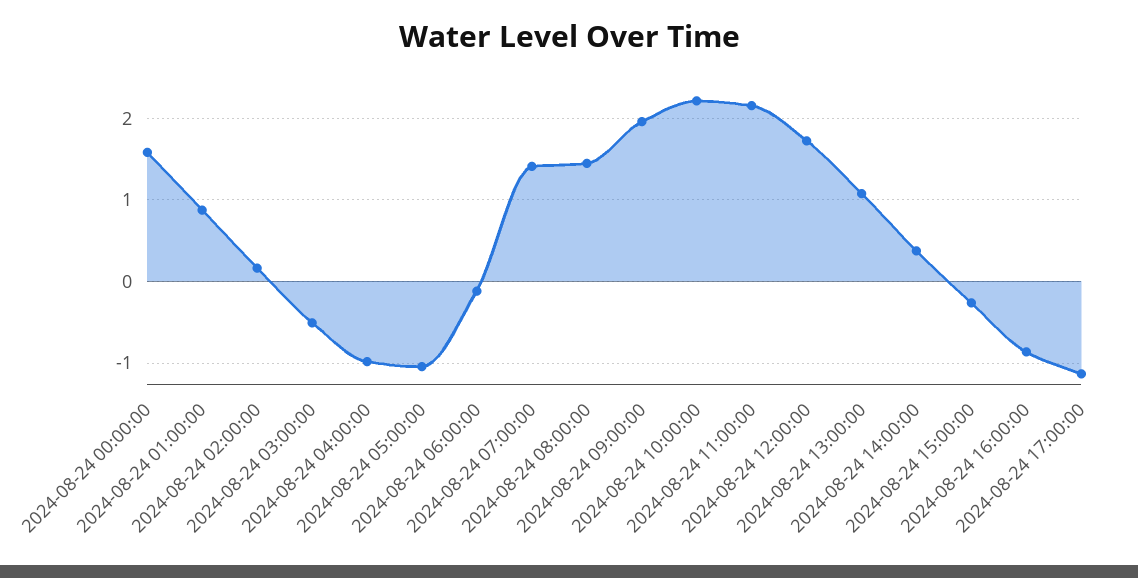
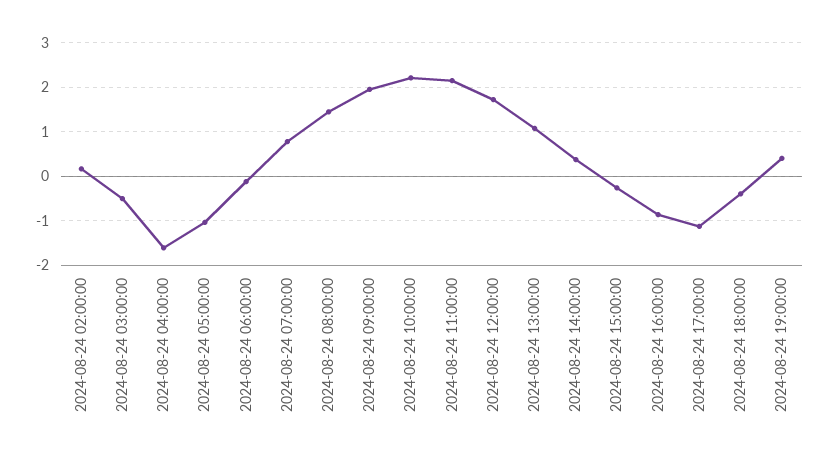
2024-08-24 00:00:00: 1.6 -> none
2024-08-24 01:00:00: 0.9 -> none
2024-08-24 04:00:00: -1 -> -1.6
2024-08-24 07:00:00: 1.4 -> 0.8
2024-08-24 18:00:00: none -> -0.4
2024-08-24 19:00:00: none -> 0.4

